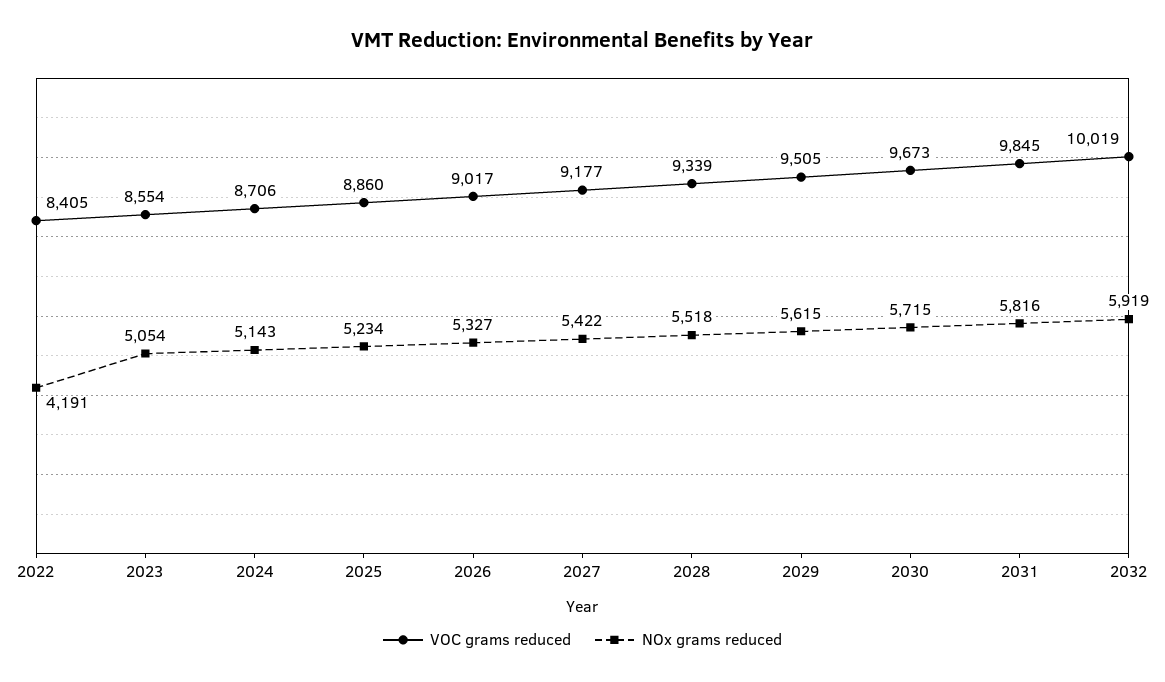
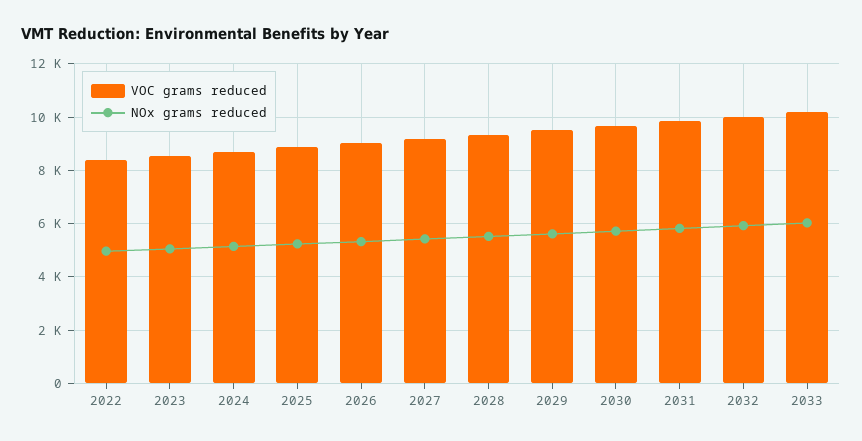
NOx grams reduced, 2022: 4191 -> 5000
VOC grams reduced, 2033: none -> 10250
NOx grams reduced, 2033: none -> 6000

